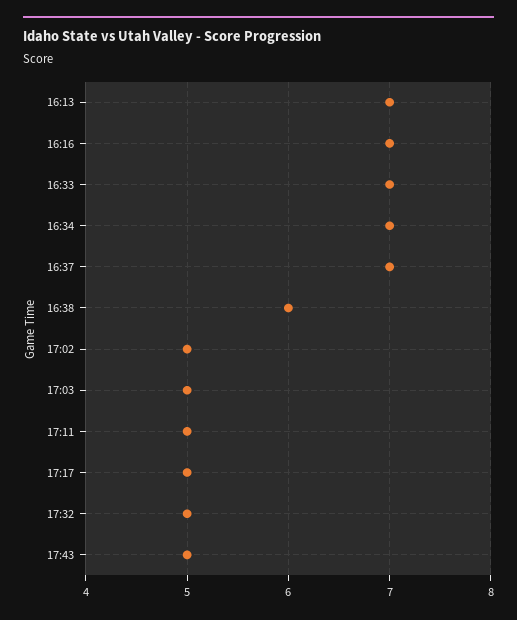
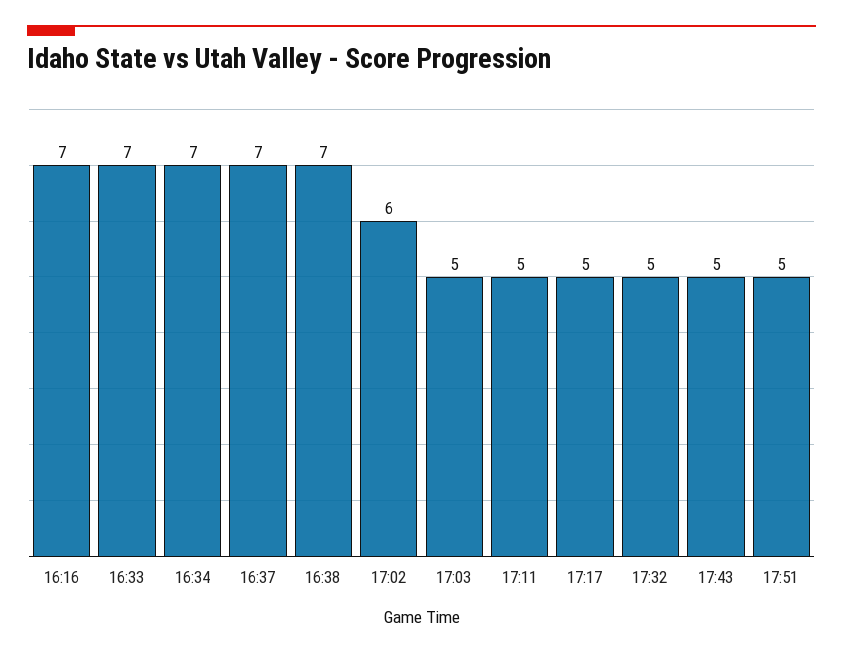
16:13: 7 -> none
16:38: 6 -> 7
17:02: 5 -> 6
17:51: none -> 5

